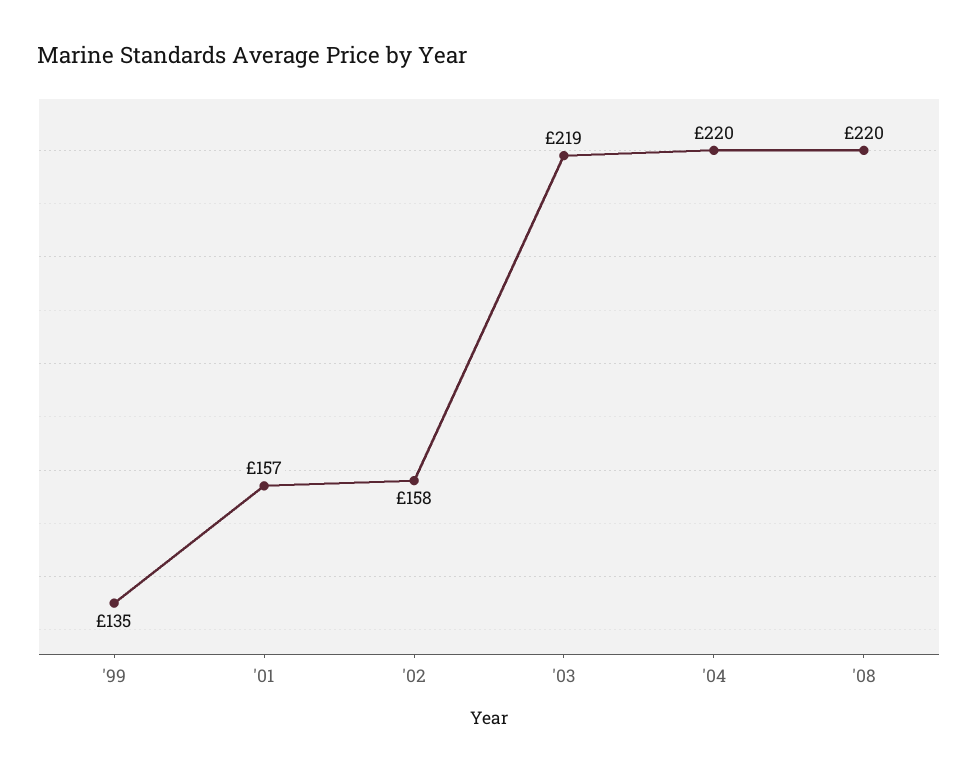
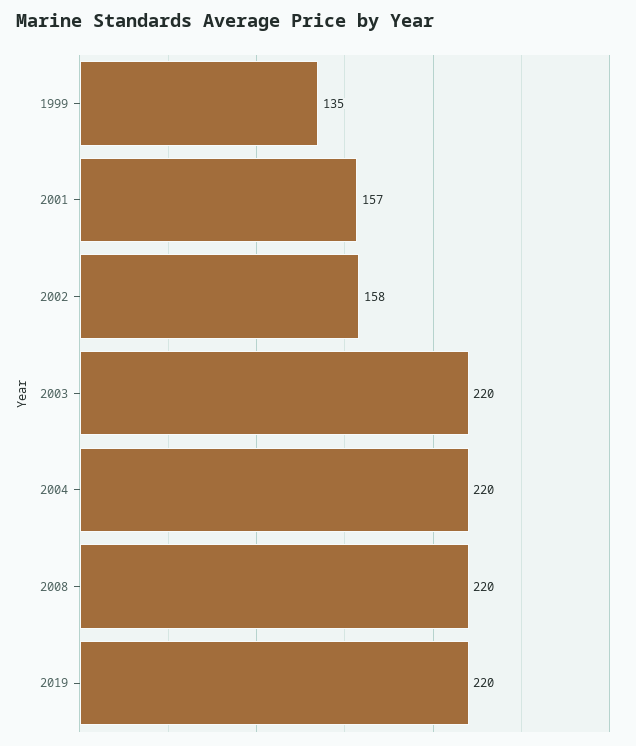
'03: 219 -> 220
2019: none -> 220

